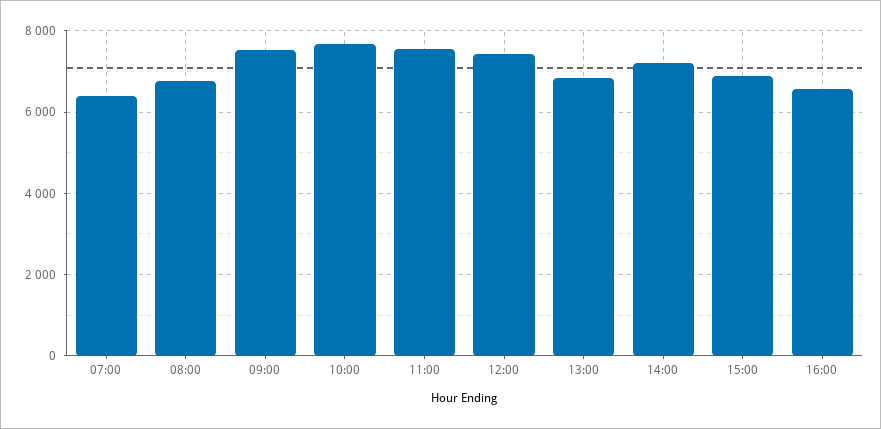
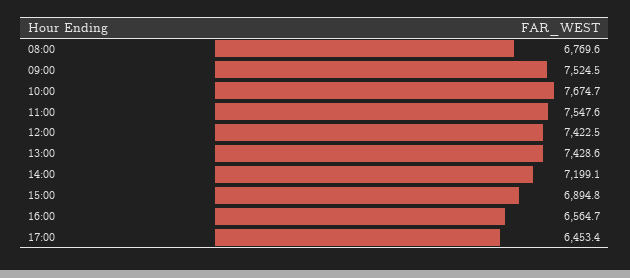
07:00: 6400 -> none
13:00: 6800 -> 7428.6
17:00: none -> 6453.4

